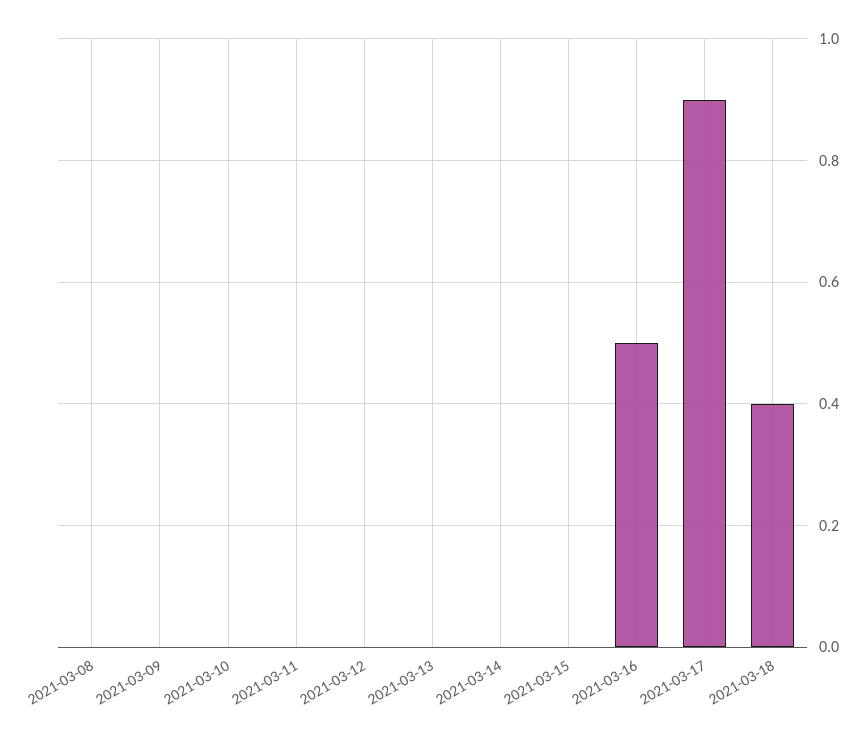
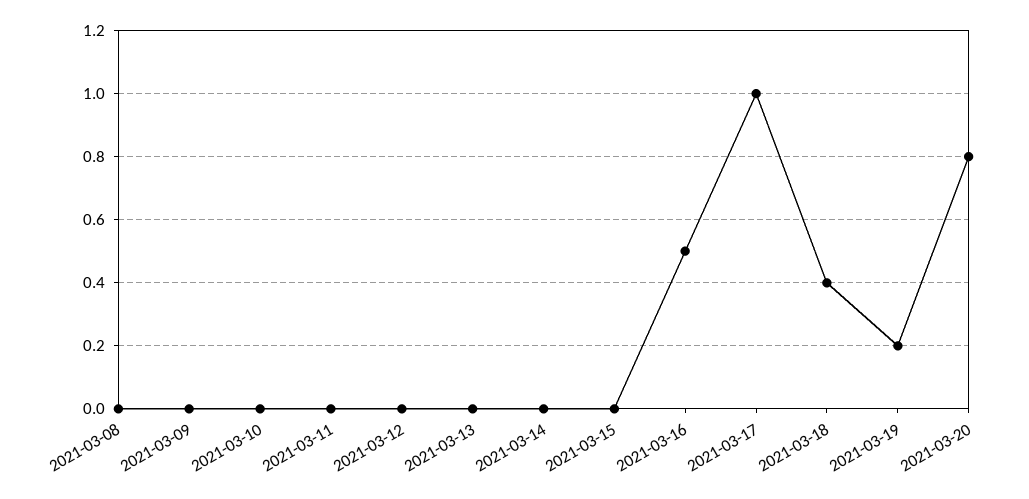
2021-03-17: 0.9 -> 1
2021-03-19: none -> 0.2
2021-03-20: none -> 0.8

